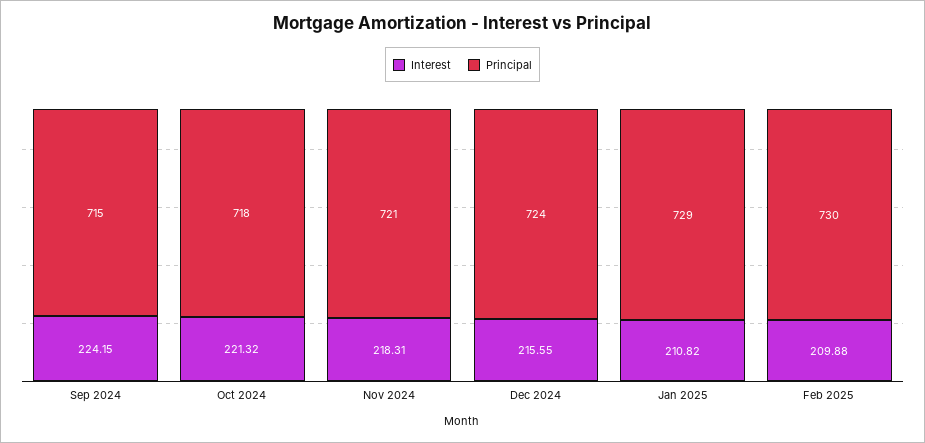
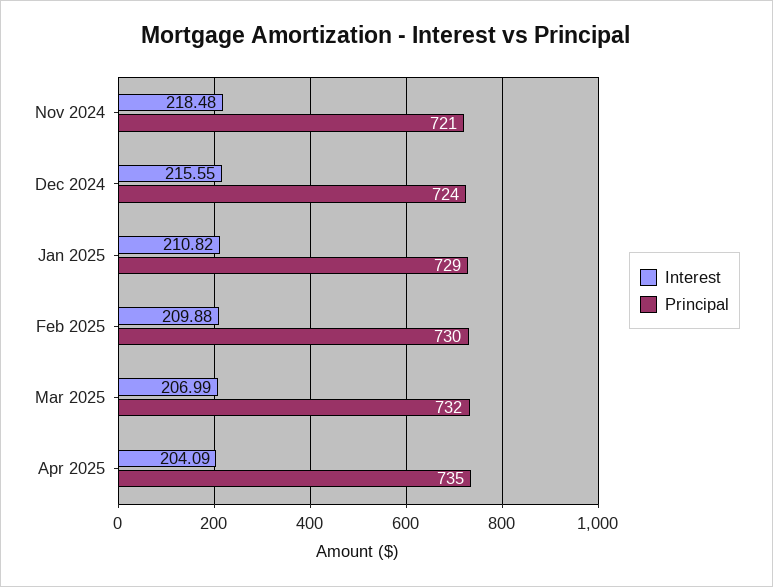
Interest, Sep 2024: 224.15 -> none
Principal, Sep 2024: 715 -> none
Interest, Oct 2024: 221.32 -> none
Principal, Oct 2024: 718 -> none
Interest, Nov 2024: 218.31 -> 218.48
Interest, Mar 2025: none -> 206.99
Principal, Mar 2025: none -> 732
Interest, Apr 2025: none -> 204.09
Principal, Apr 2025: none -> 735

